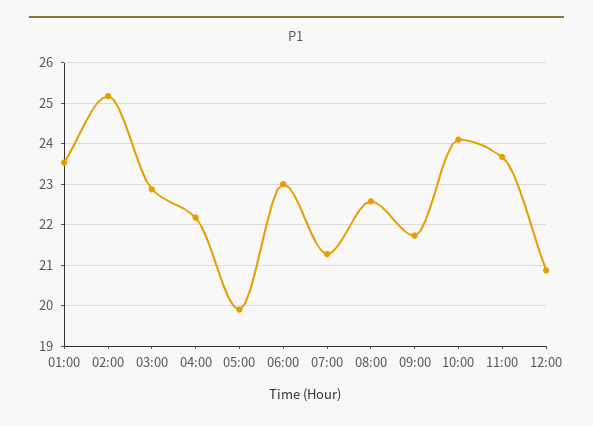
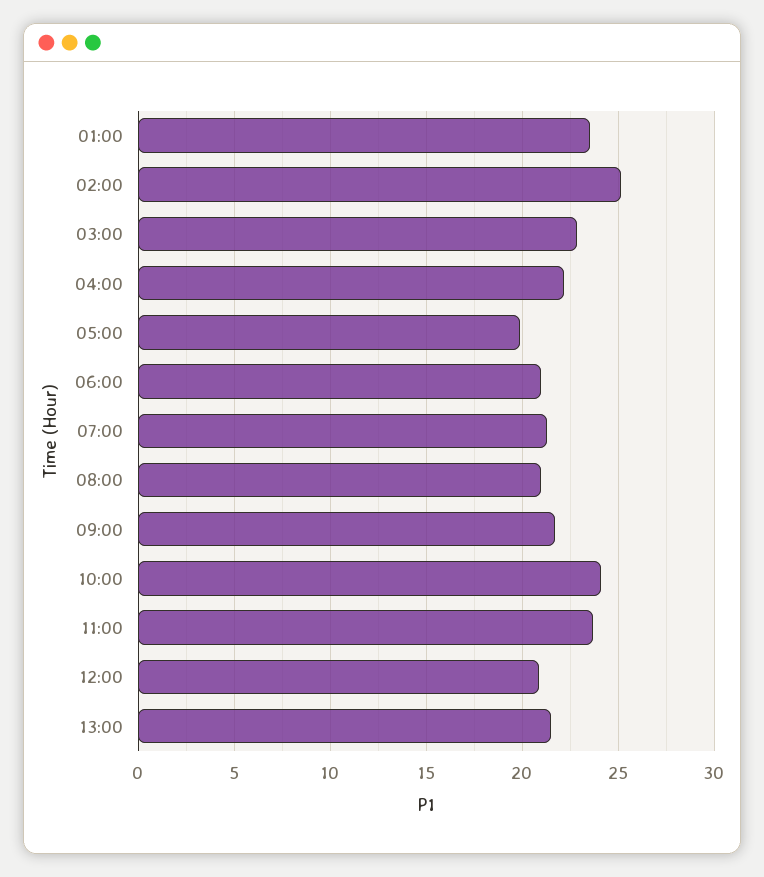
06:00: 23 -> 21
08:00: 22.6 -> 21
13:00: none -> 21.5

